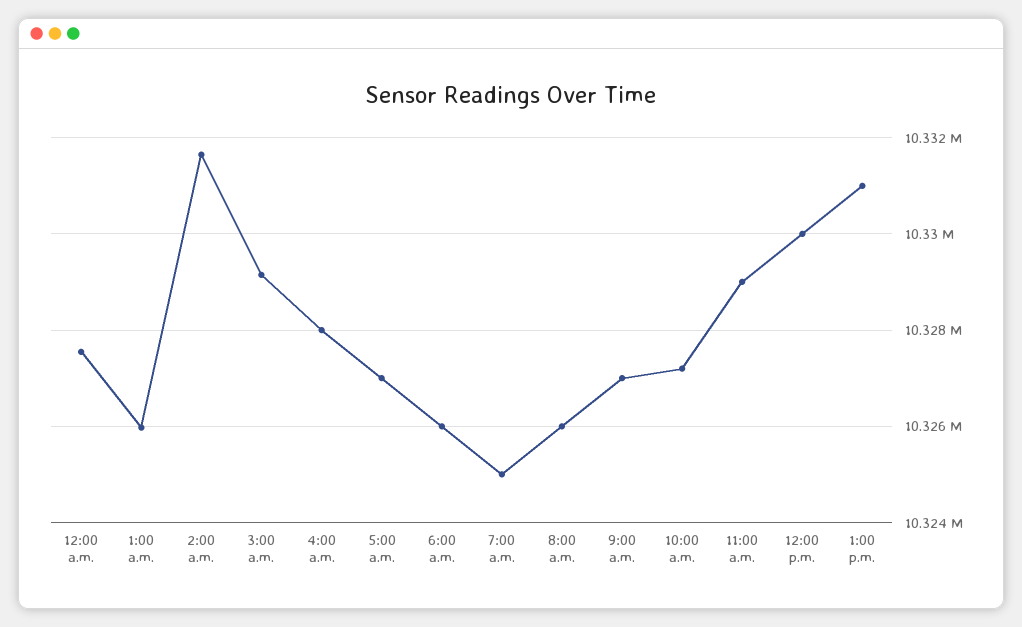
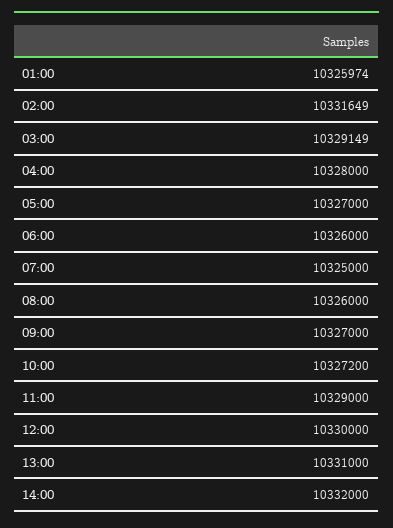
12:00 a.m.: 10327600 -> none
14:00: none -> 10332000

